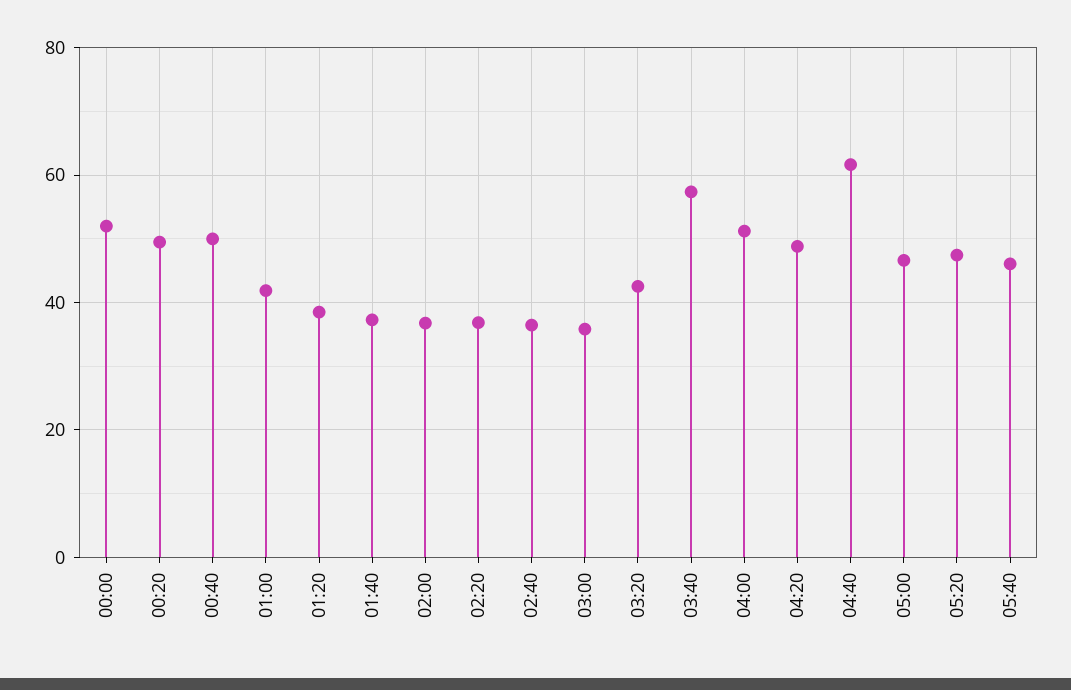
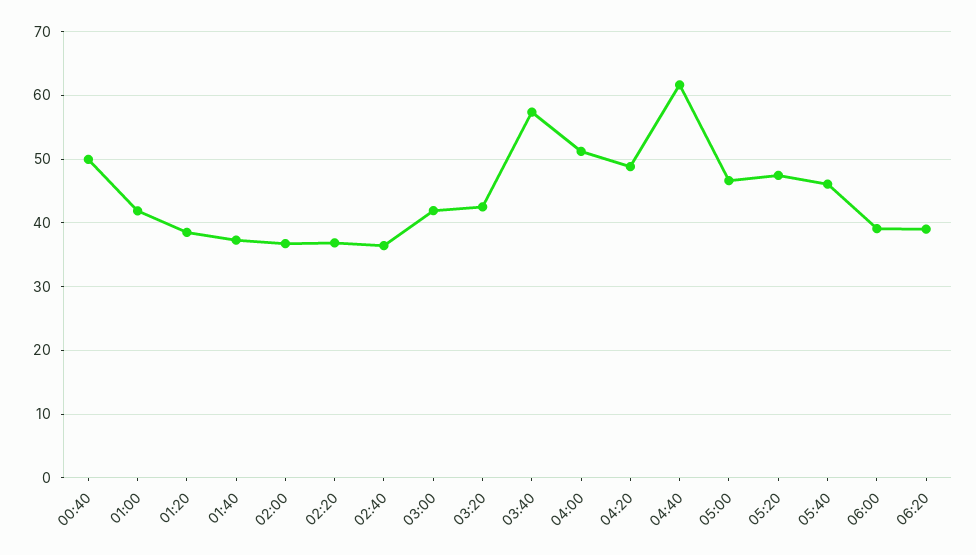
00:00: 52 -> none
00:20: 50 -> none
03:00: 36 -> 42
06:00: none -> 39
06:20: none -> 39

